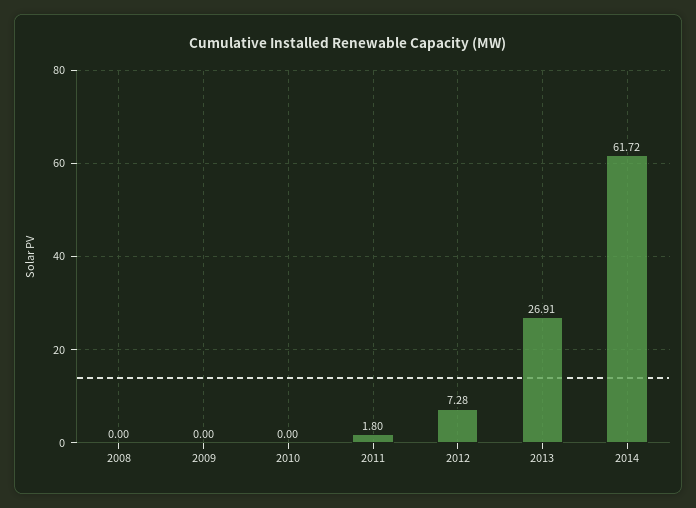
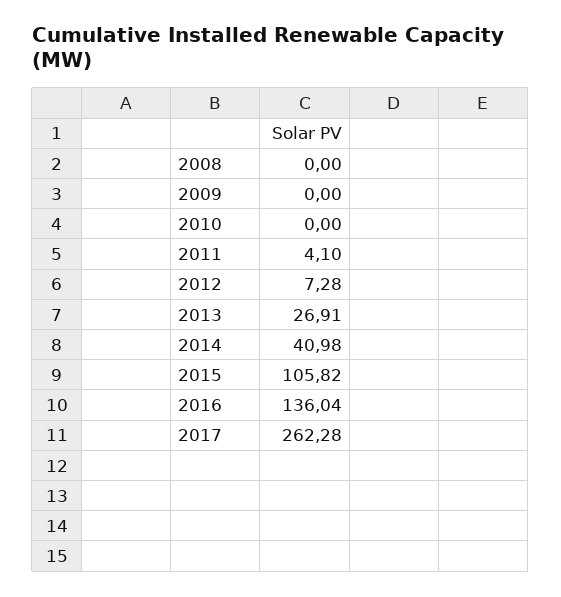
2011: 1.8 -> 4.1
2014: 61.72 -> 40.98
2015: none -> 105.82
2016: none -> 136.04
2017: none -> 262.28

